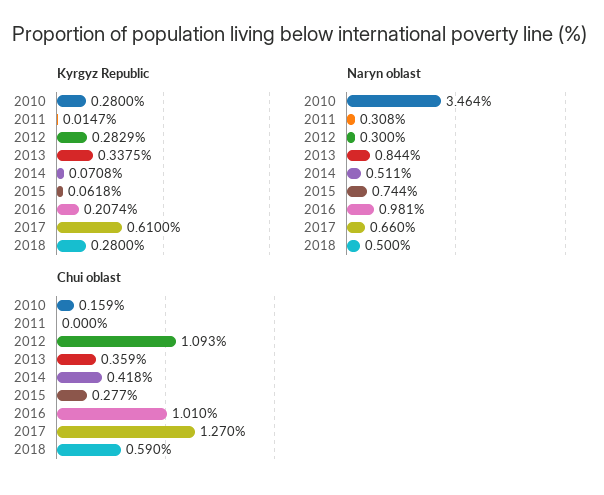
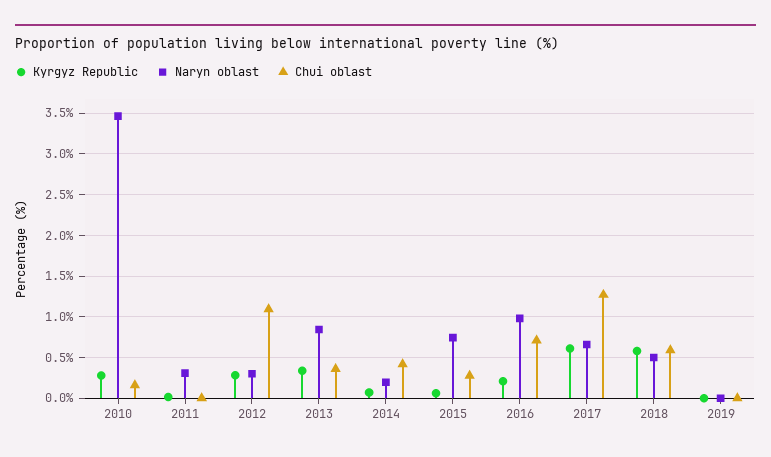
Kyrgyz Republic, 2018: 0.28 -> 0.6
Naryn oblast, 2014: 0.511 -> 0.2
Chui oblast, 2016: 1.01 -> 0.7
Kyrgyz Republic, 2019: none -> 0
Naryn oblast, 2019: none -> 0
Chui oblast, 2019: none -> 0

